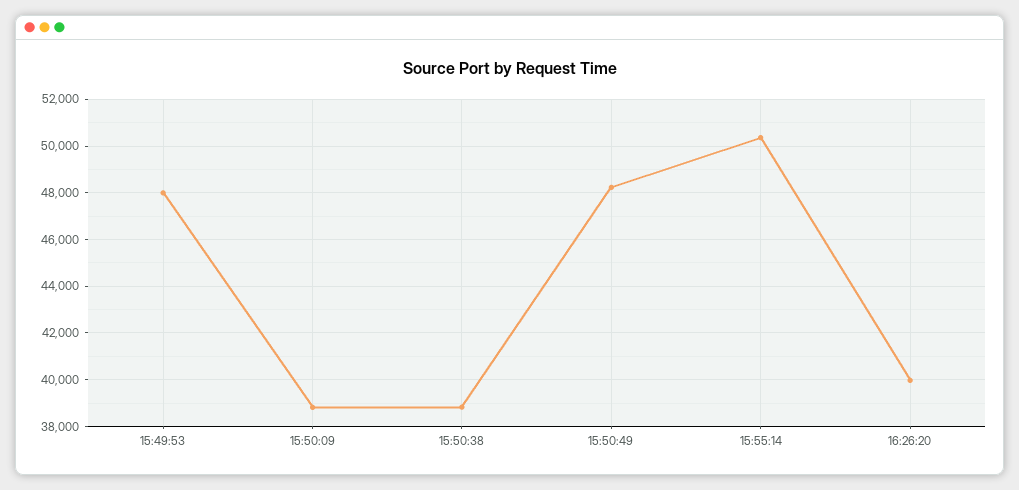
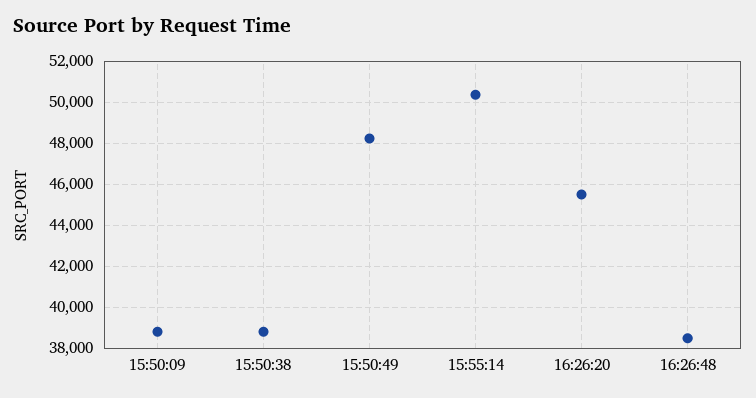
15:49:53: 48000 -> none
16:26:20: 40000 -> 45500
16:26:48: none -> 38500

